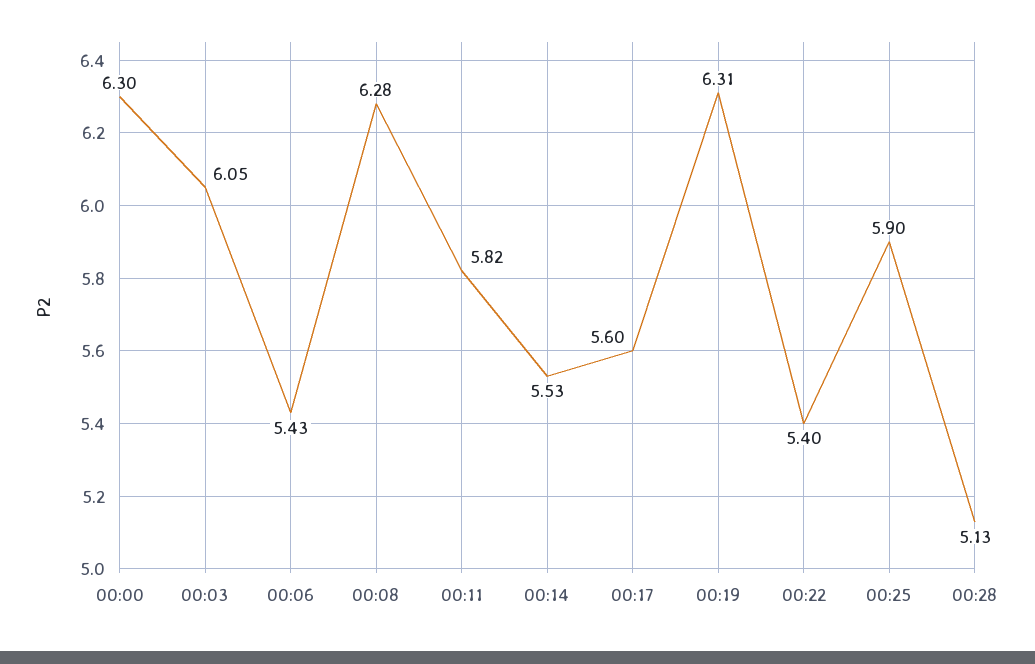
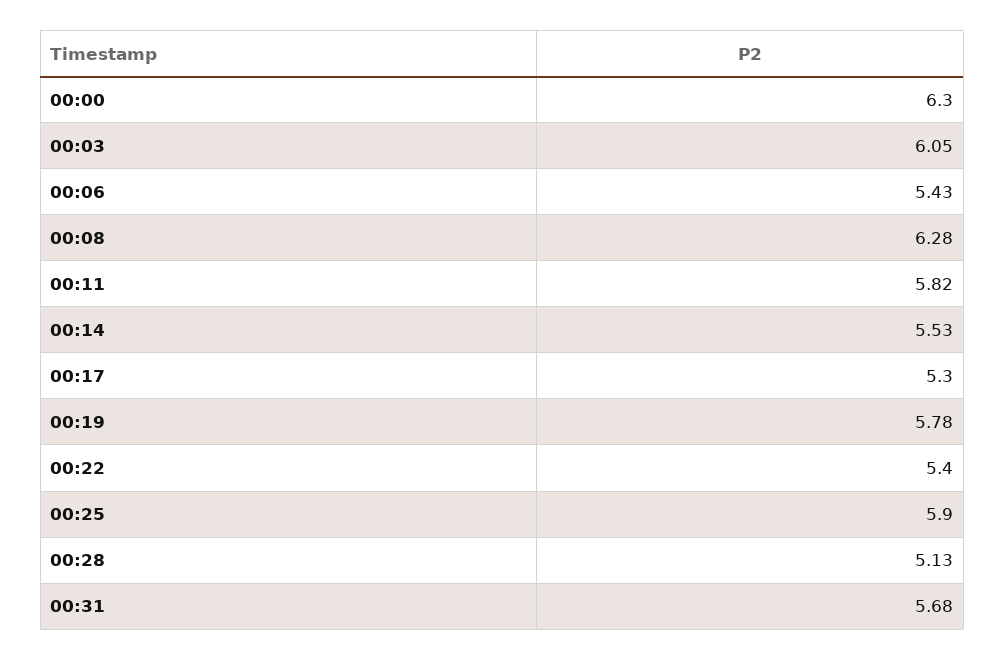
00:17: 5.6 -> 5.3
00:19: 6.31 -> 5.78
00:31: none -> 5.68

